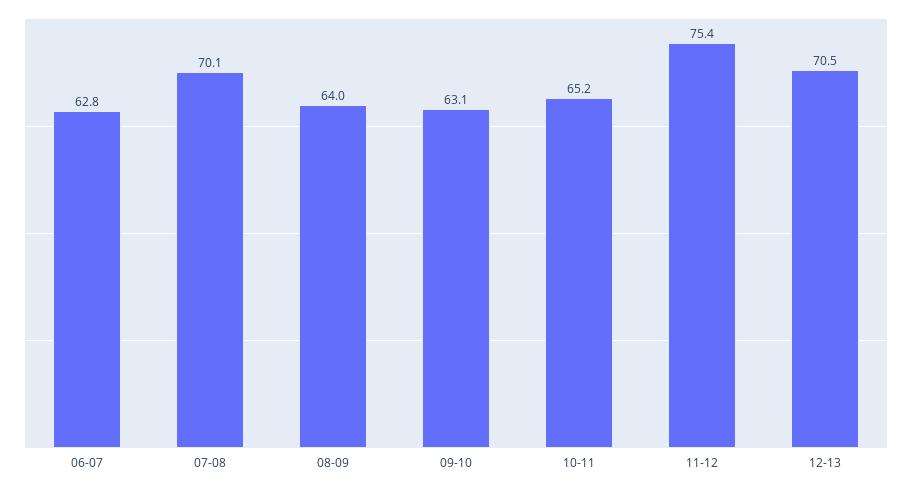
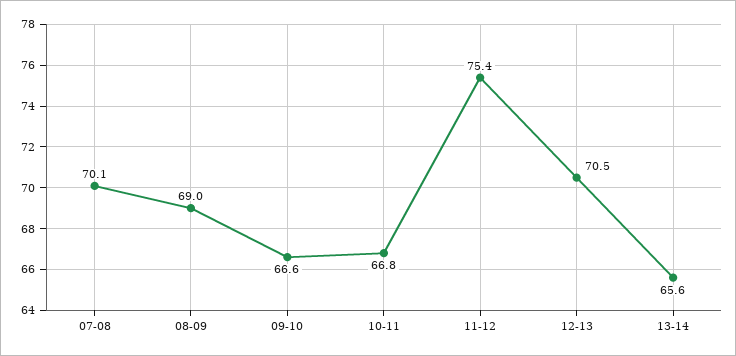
06-07: 62.8 -> none
08-09: 64 -> 69
09-10: 63.1 -> 66.6
10-11: 65.2 -> 66.8
13-14: none -> 65.6

